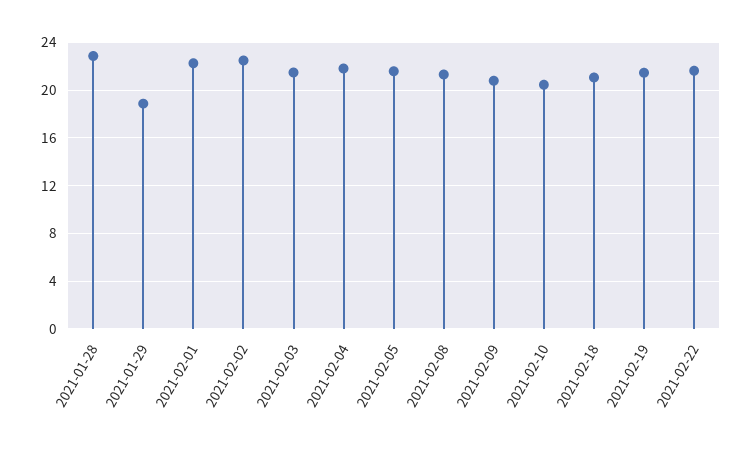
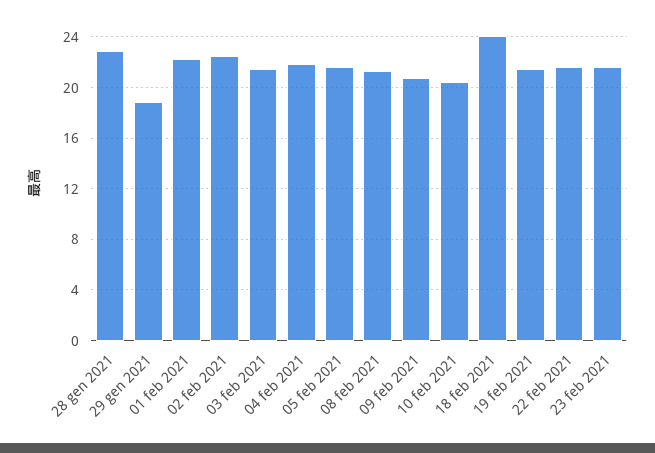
2021-02-18: 21 -> 24
23 feb 2021: none -> 21.5

